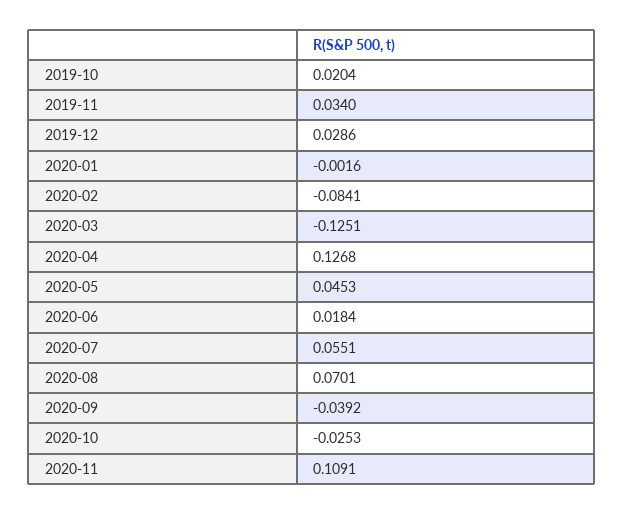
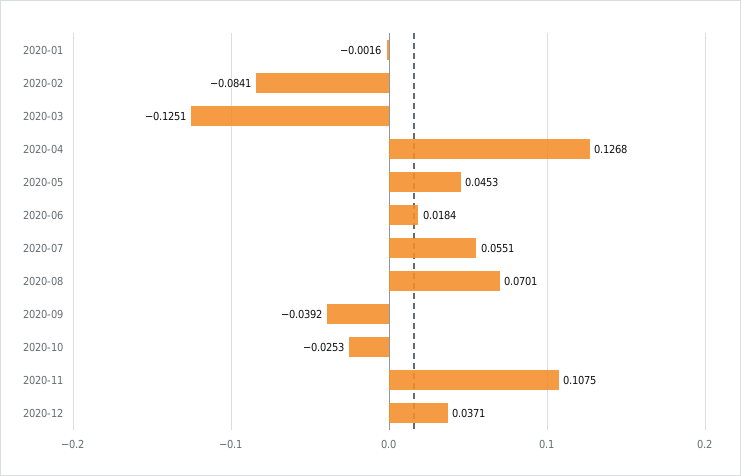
2019-10: 0.0204 -> none
2019-11: 0.034 -> none
2019-12: 0.0286 -> none
2020-11: 0.1091 -> 0.1075
2020-12: none -> 0.0371

